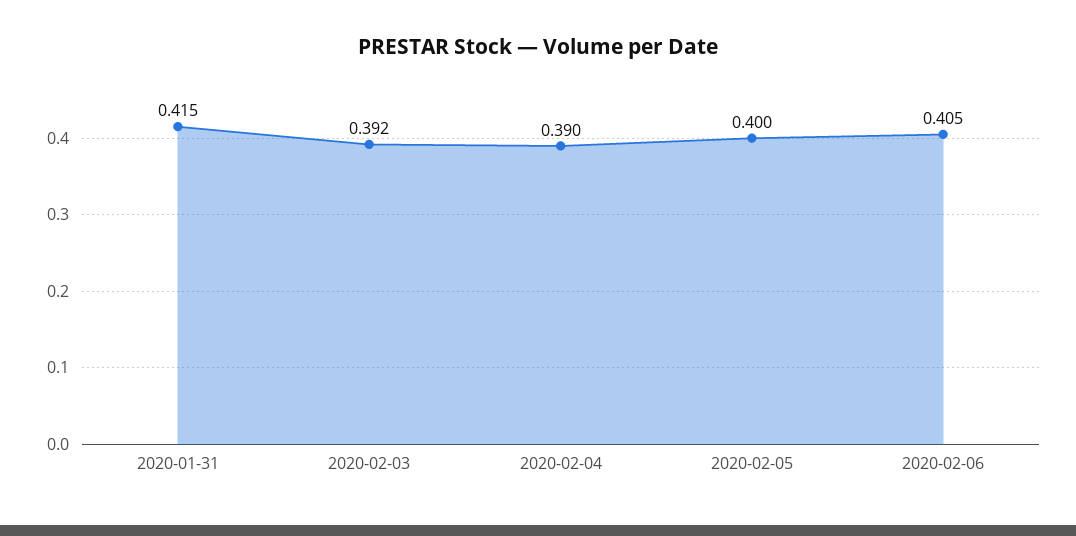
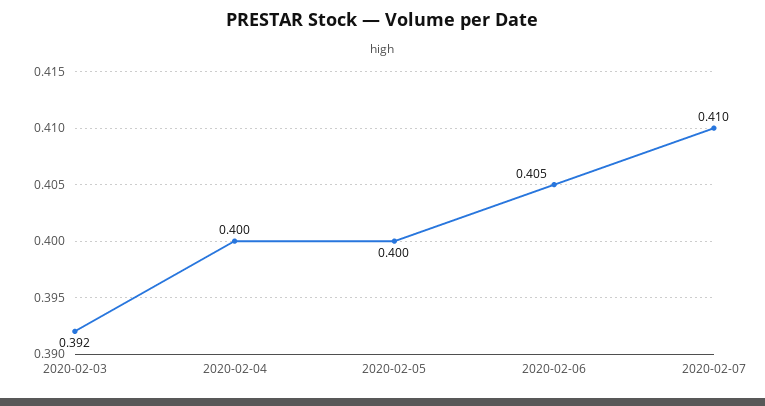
2020-01-31: 0.415 -> none
2020-02-04: 0.39 -> 0.4
2020-02-07: none -> 0.41

